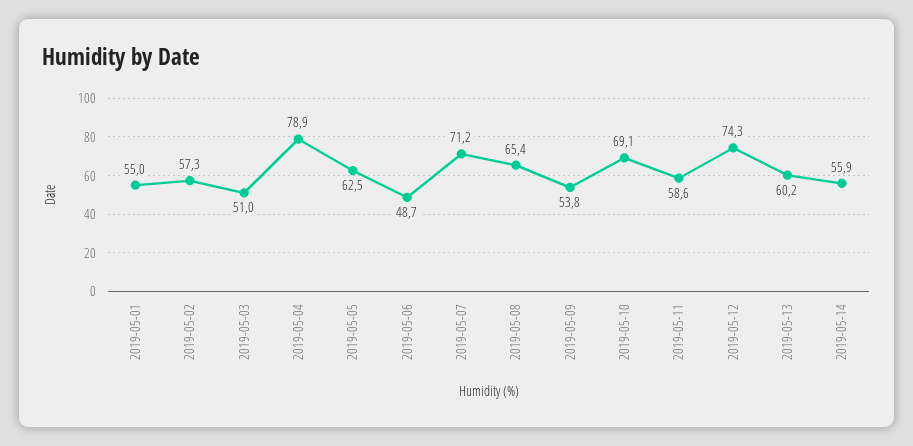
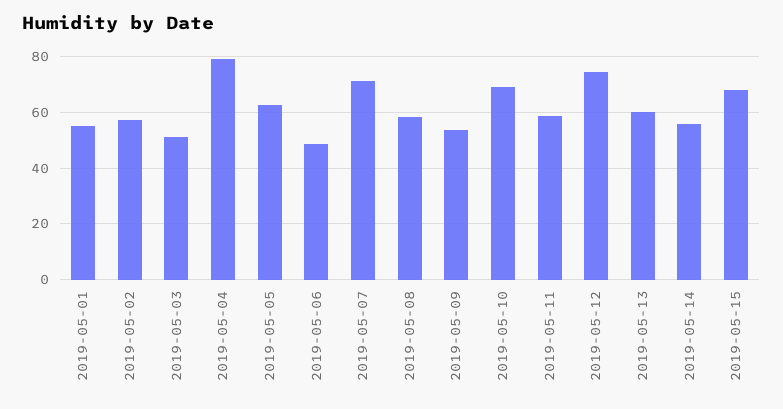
2019-05-08: 65.4 -> 57.5
2019-05-15: none -> 67.5

